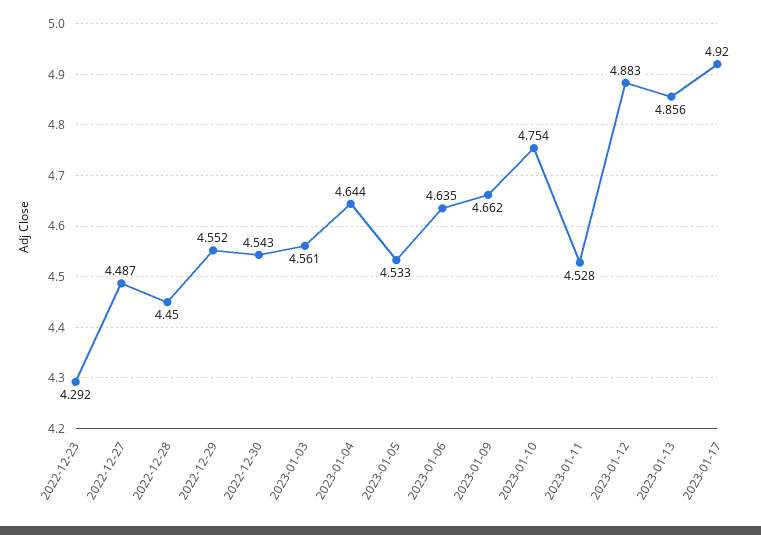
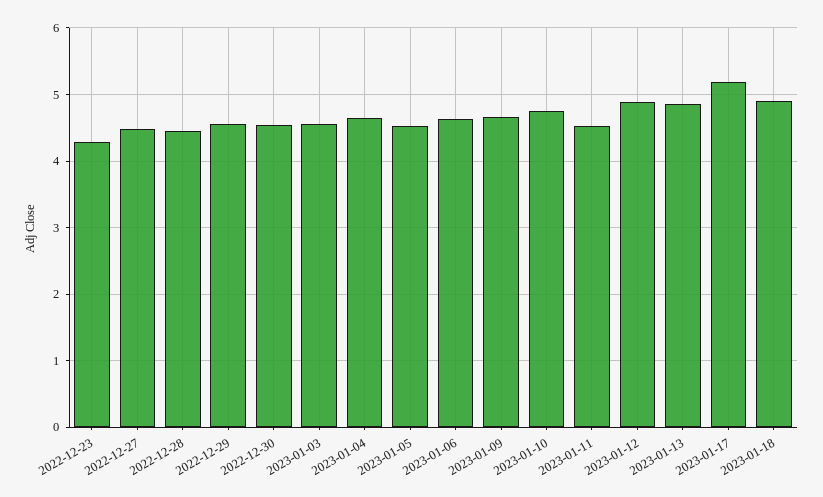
2023-01-17: 4.92 -> 5.2
2023-01-18: none -> 4.9

